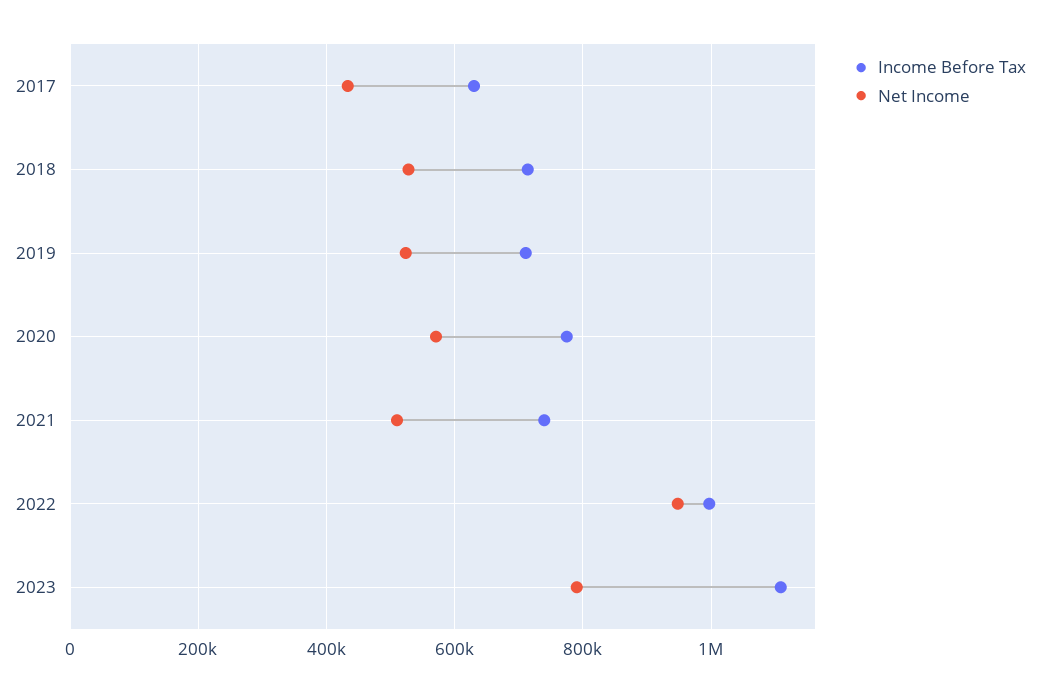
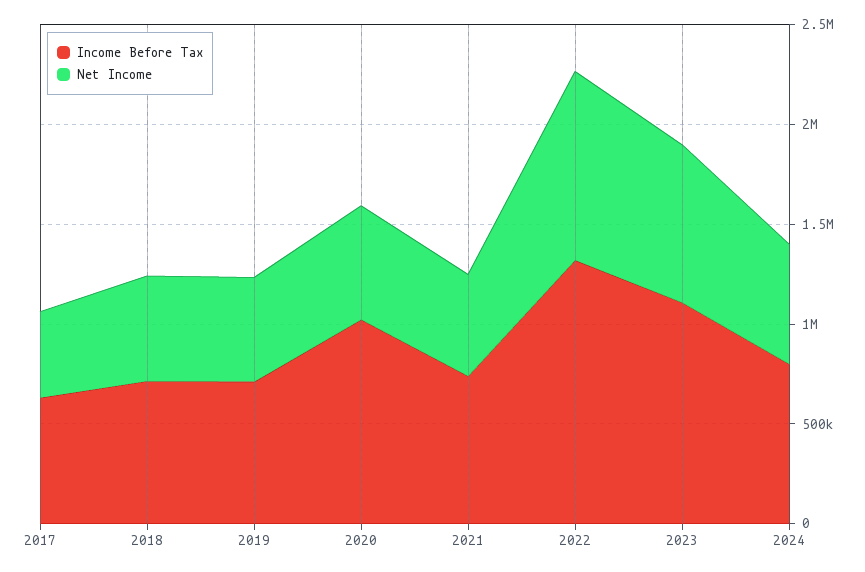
Income Before Tax, 2020: 780000 -> 1000000
Income Before Tax, 2022: 1000000 -> 1300000
Income Before Tax, 2024: none -> 800000
Net Income, 2024: none -> 600000

